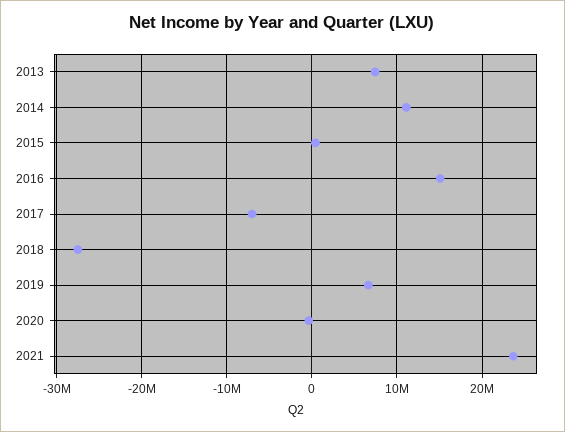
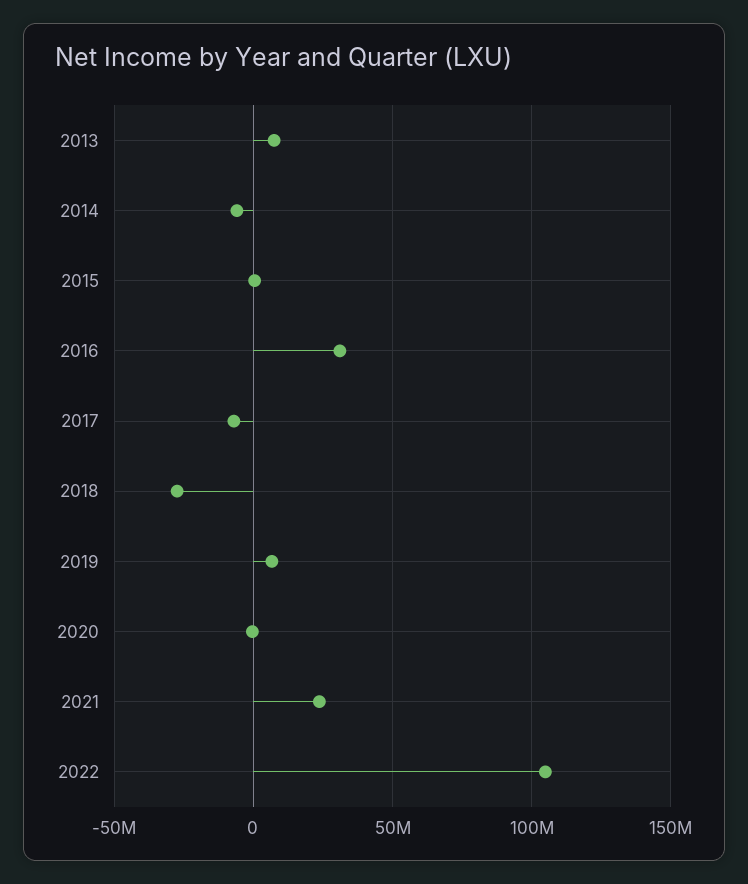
2014: 11000000 -> -5000000
2016: 15000000 -> 30000000
2022: none -> 105000000

